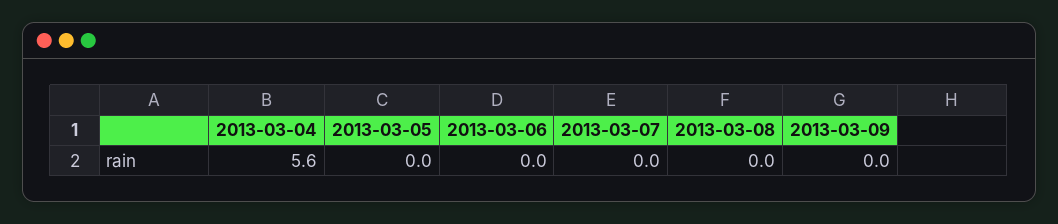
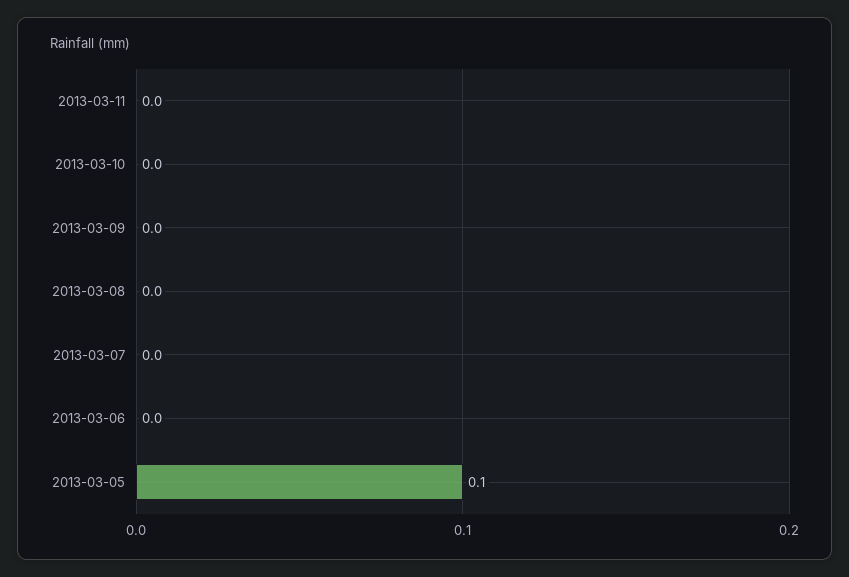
2013-03-04: 5.6 -> none
2013-03-05: 0 -> 0.1
2013-03-11: none -> 0
2013-03-10: none -> 0

